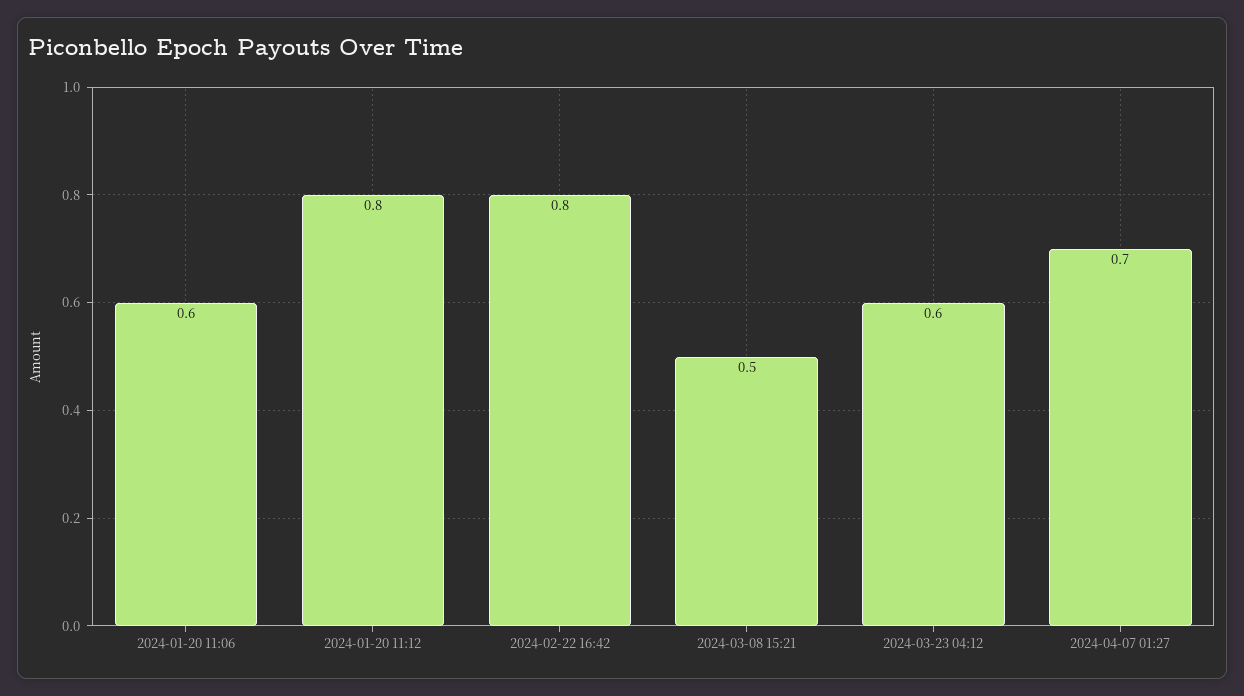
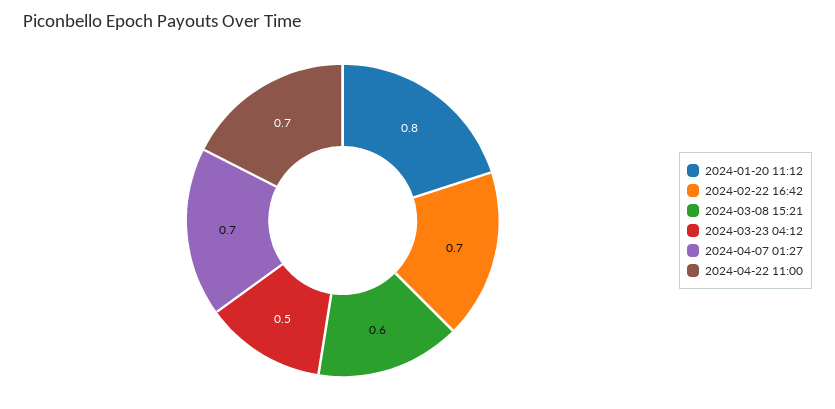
2024-01-20 11:06: 0.6 -> none
2024-02-22 16:42: 0.8 -> 0.7
2024-03-08 15:21: 0.5 -> 0.6
2024-03-23 04:12: 0.6 -> 0.5
2024-04-22 11:00: none -> 0.7

